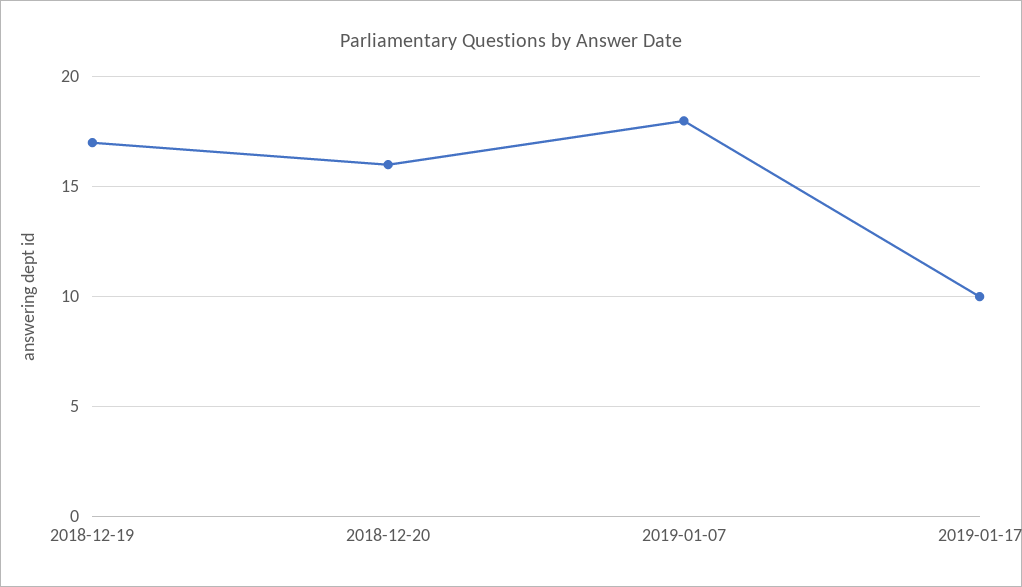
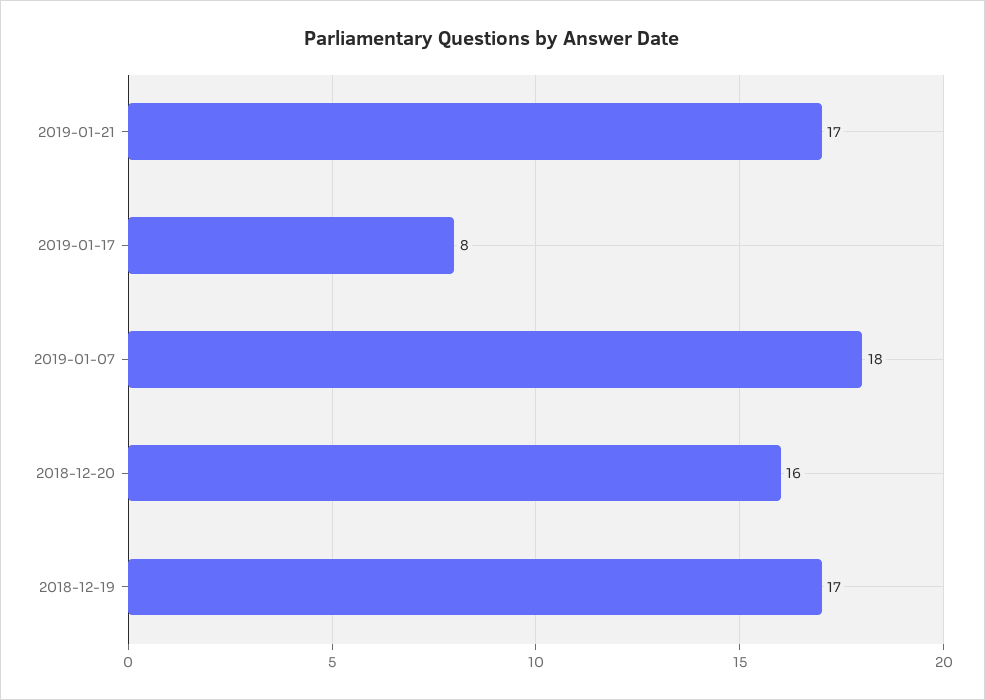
2019-01-17: 10 -> 8
2019-01-21: none -> 17

